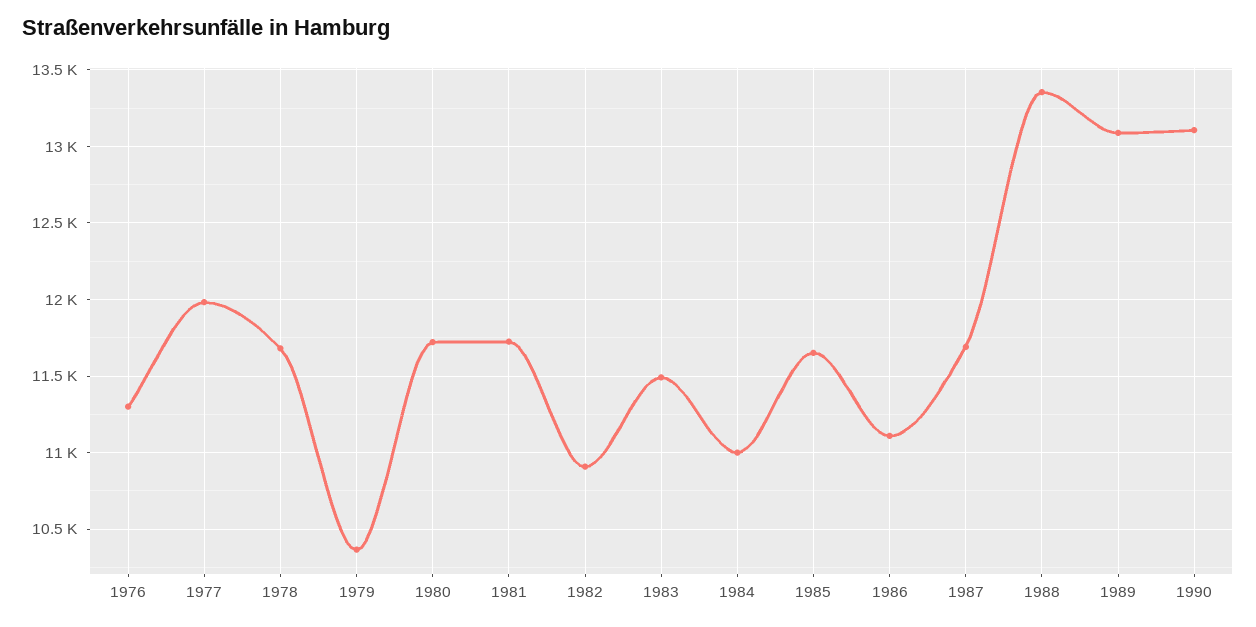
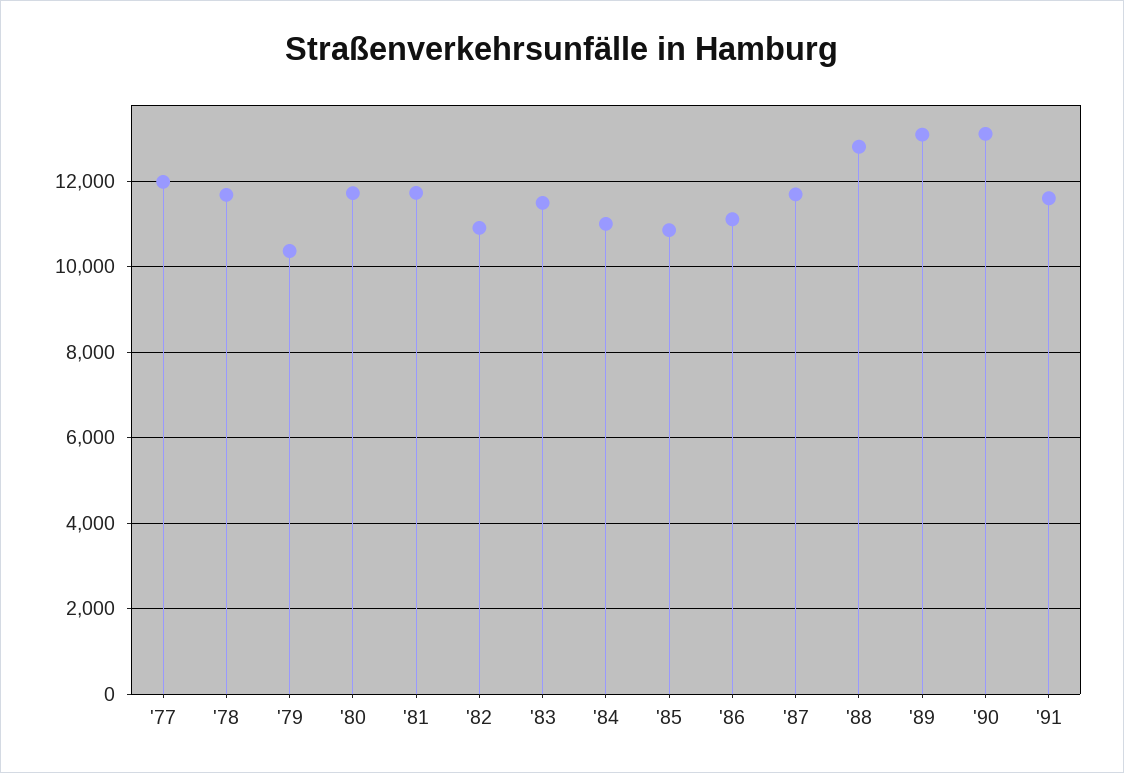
1976: 11300 -> none
1985: 11650 -> 10800
1988: 13350 -> 12800
'91: none -> 11600

